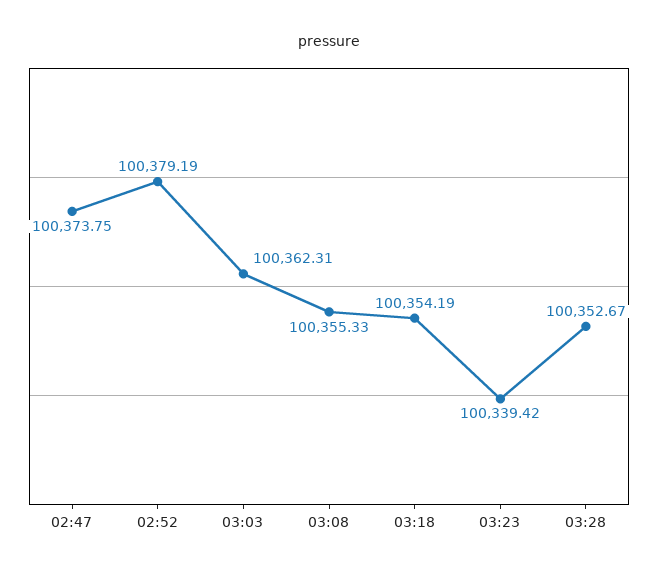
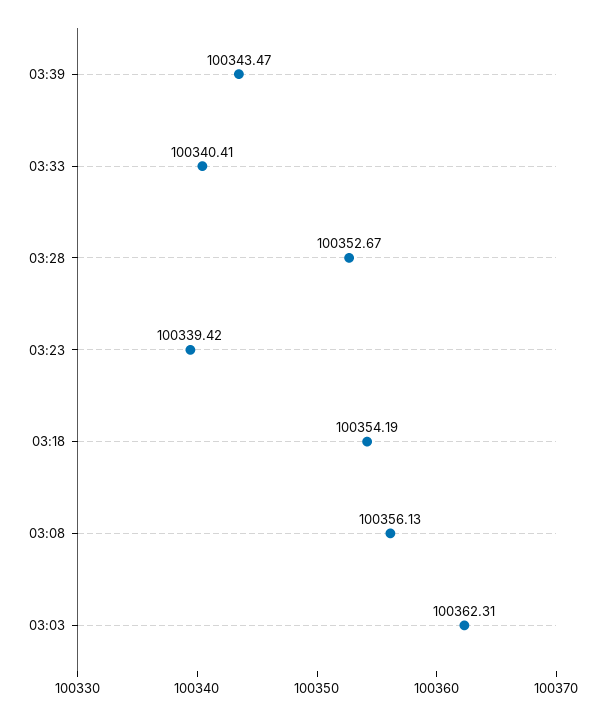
02:47: 100373.75 -> none
02:52: 100379.19 -> none
03:08: 100355.33 -> 100356.13
03:39: none -> 100343.47
03:33: none -> 100340.41

